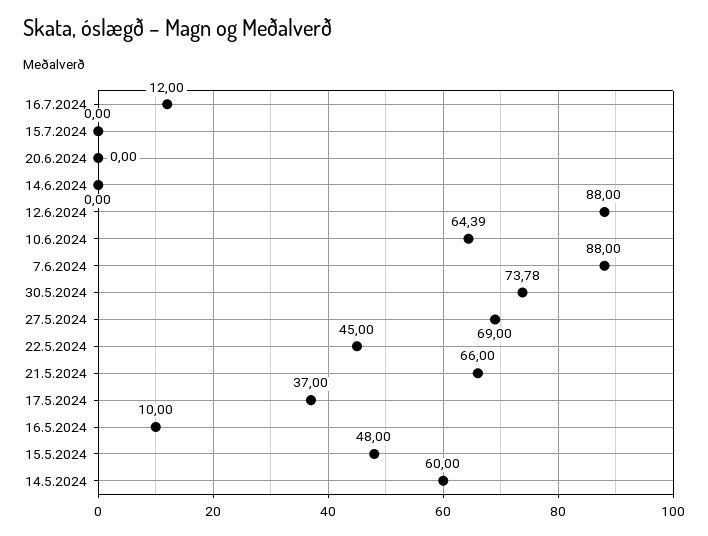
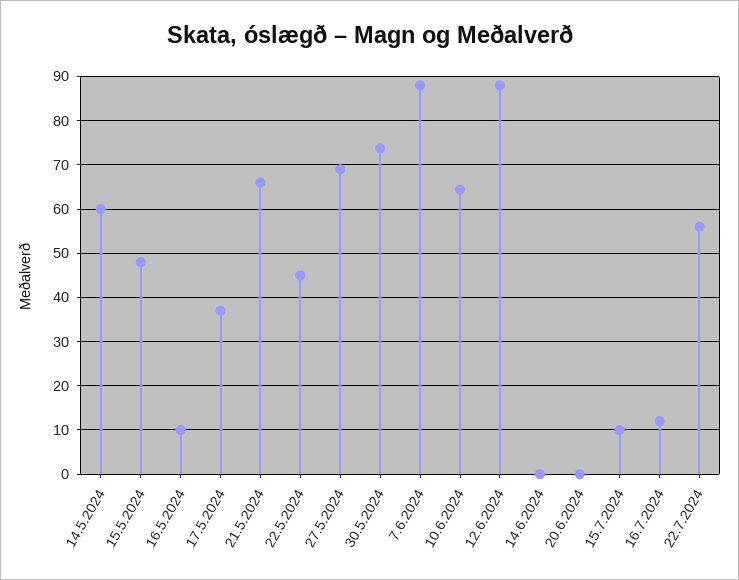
15.7.2024: 0 -> 10
22.7.2024: none -> 56

